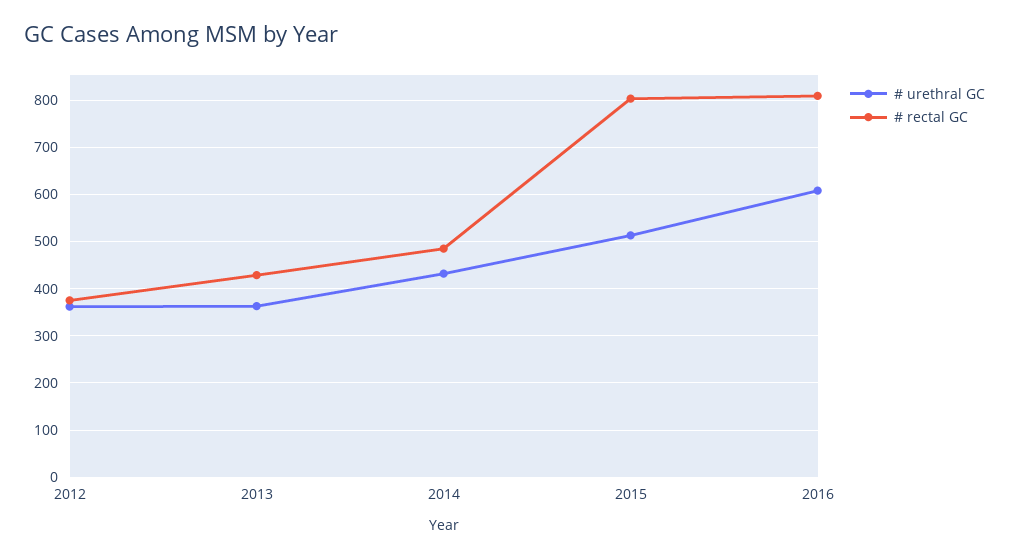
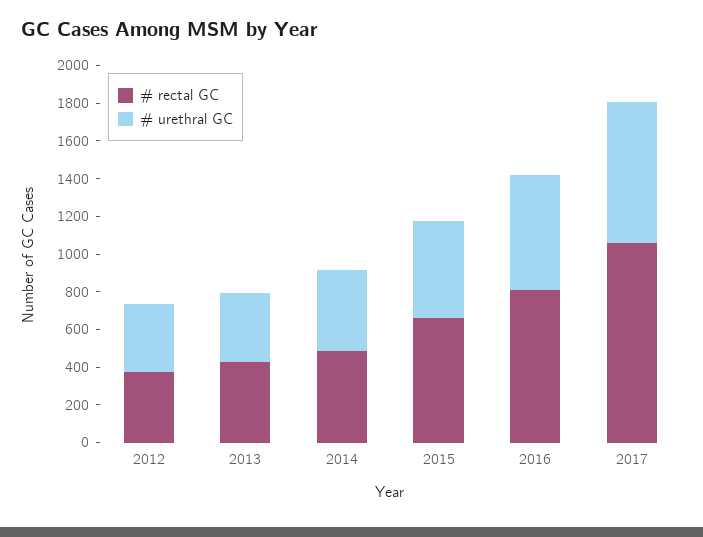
# rectal GC, 2015: 800 -> 650
# rectal GC, 2017: none -> 1050
# urethral GC, 2017: none -> 750

